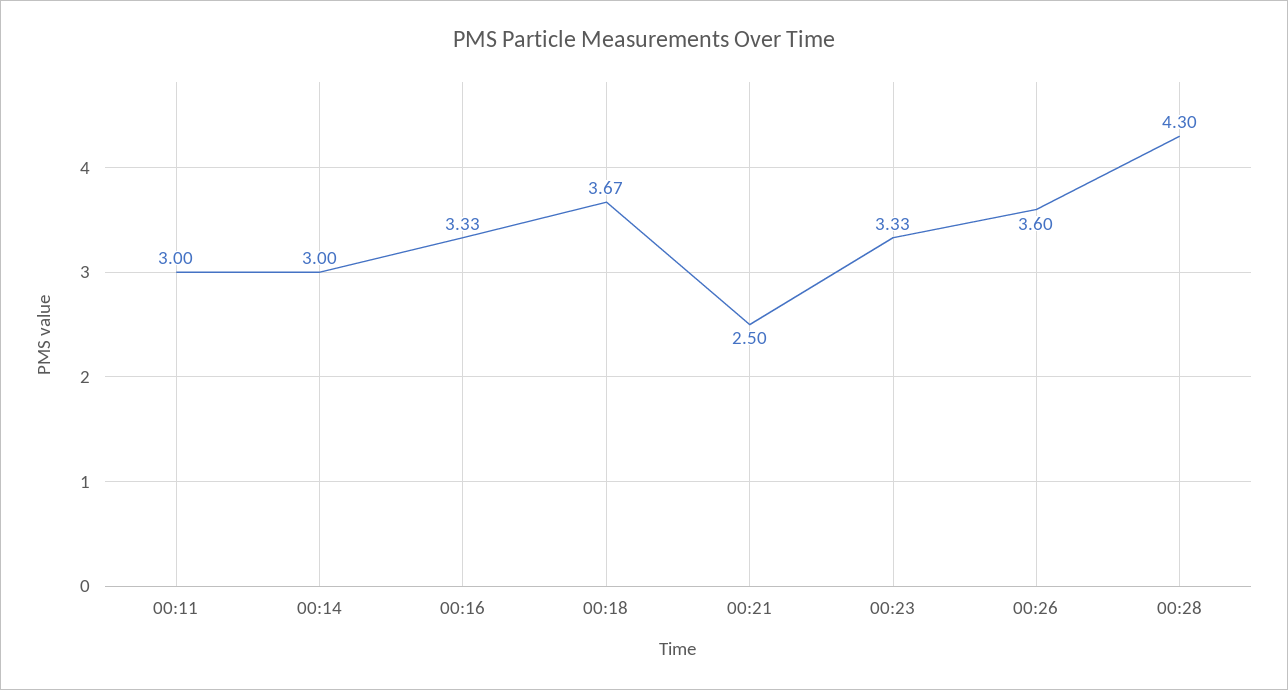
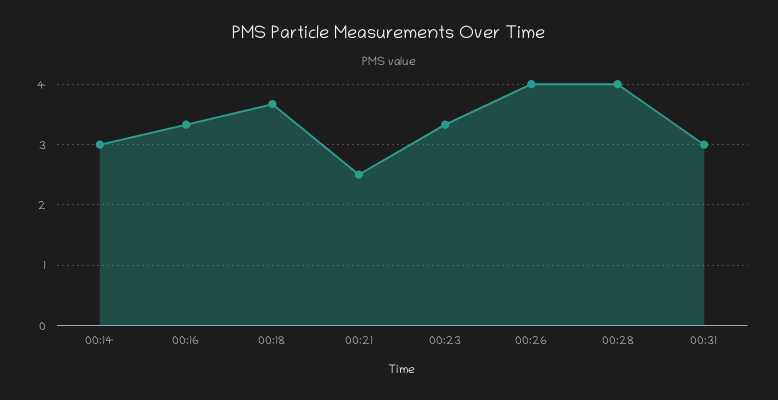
00:11: 3 -> none
00:26: 3.6 -> 4
00:28: 4.3 -> 4
00:31: none -> 3

